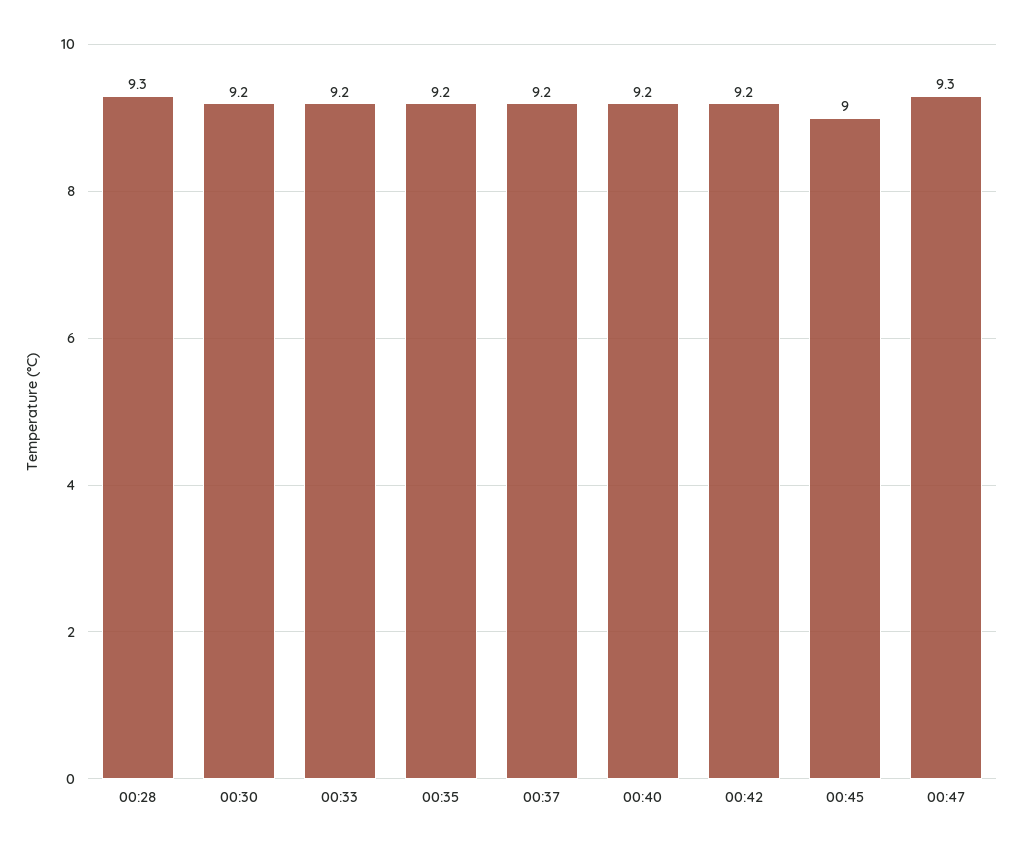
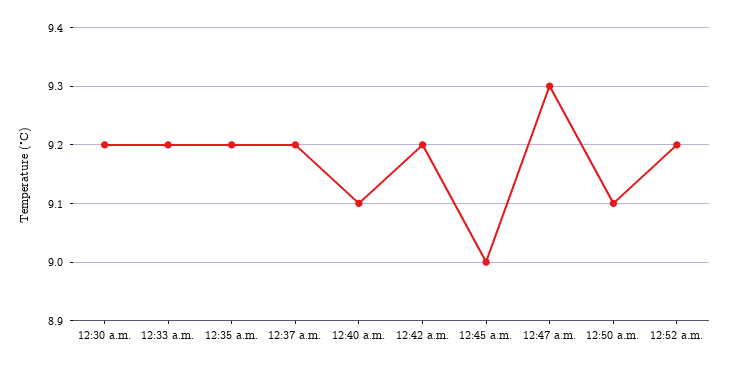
00:28: 9.3 -> none
00:40: 9.2 -> 9.1
12:50 a.m.: none -> 9.1
12:52 a.m.: none -> 9.2

